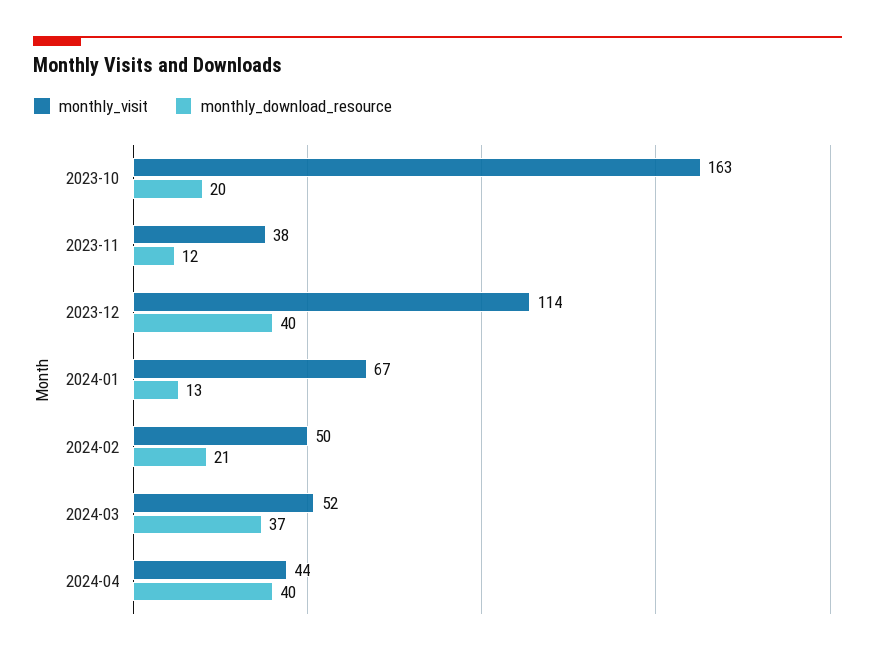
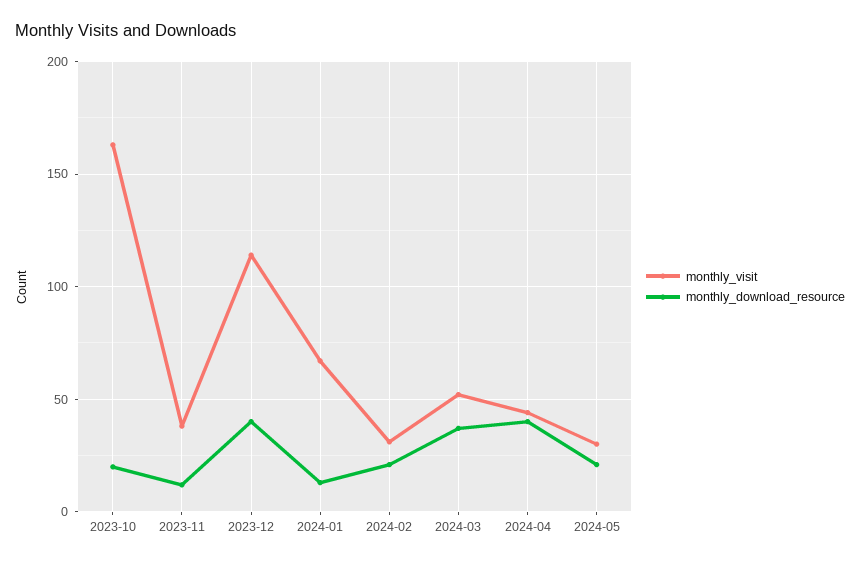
monthly_visit, 2024-02: 50 -> 30
monthly_visit, 2024-05: none -> 30
monthly_download_resource, 2024-05: none -> 20

